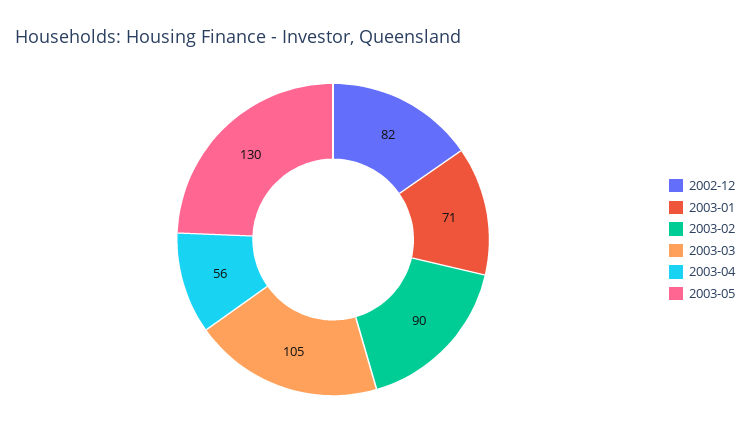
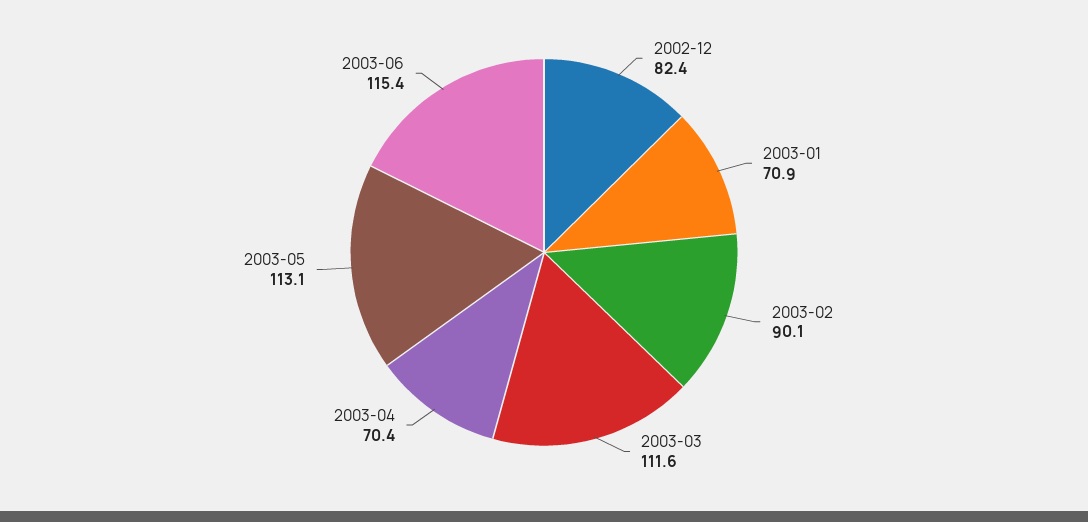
2003-03: 105 -> 111.6
2003-04: 56 -> 70.4
2003-05: 130 -> 113.1
2003-06: none -> 115.4

